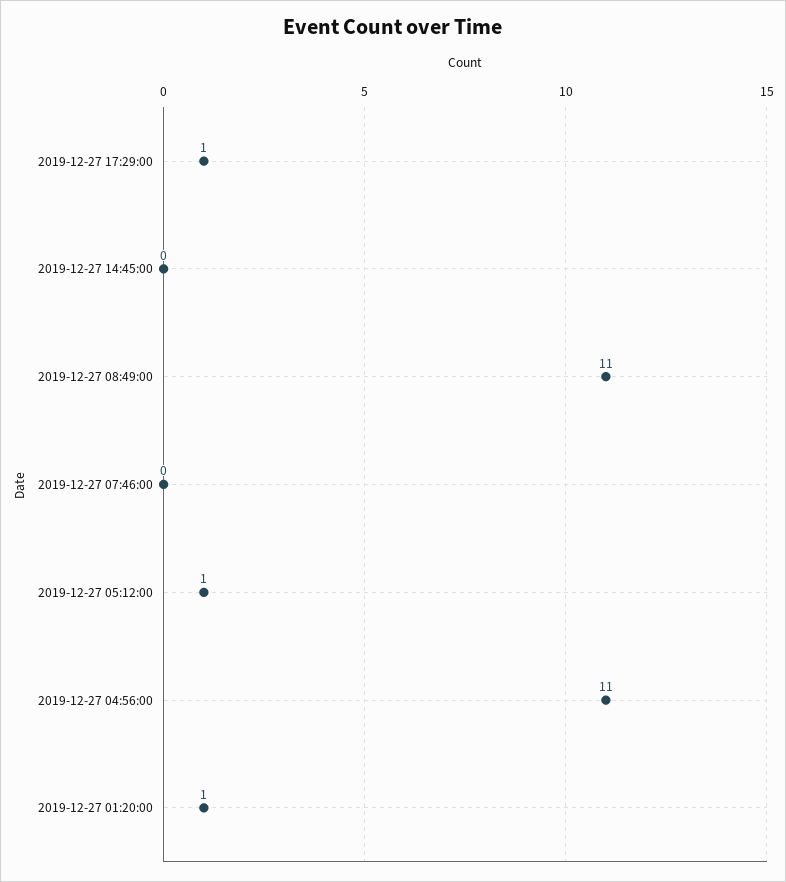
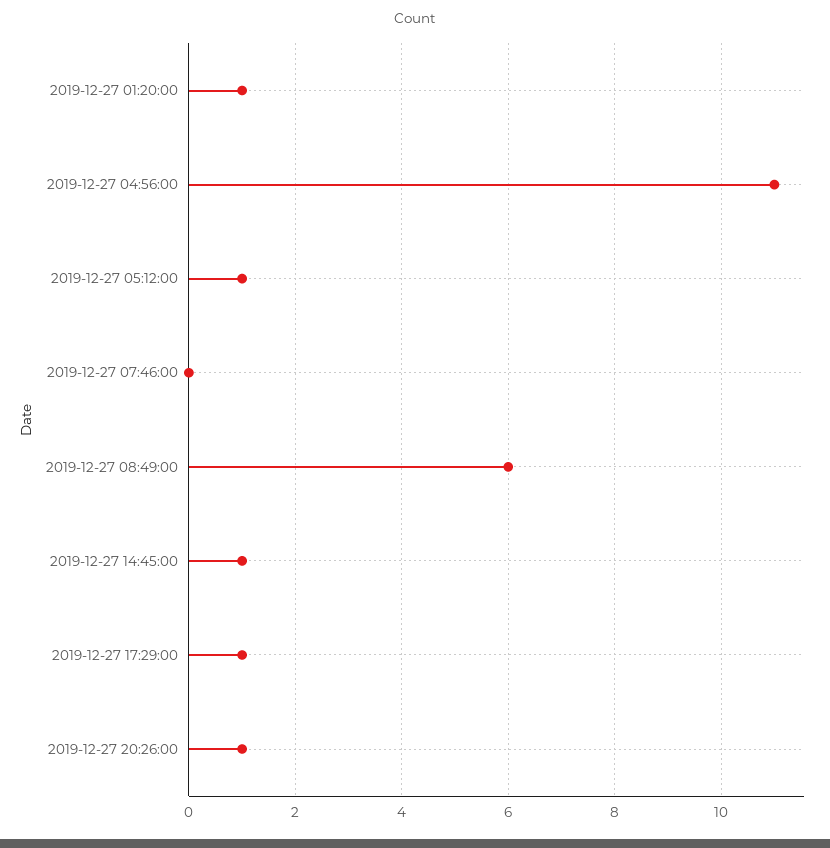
2019-12-27 14:45:00: 0 -> 1
2019-12-27 08:49:00: 11 -> 6
2019-12-27 20:26:00: none -> 1

